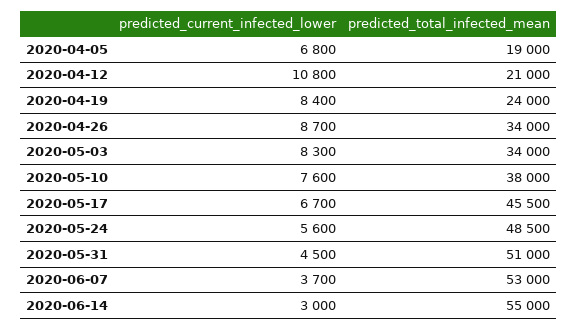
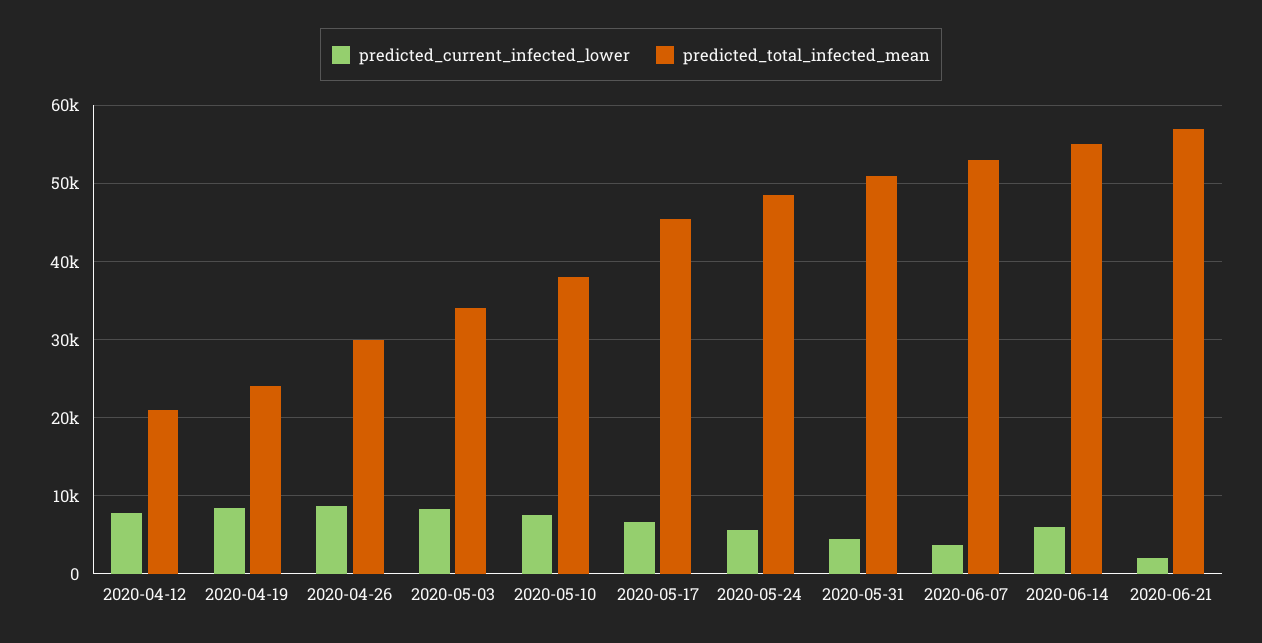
predicted_current_infected_lower, 2020-04-05: 6800 -> none
predicted_total_infected_mean, 2020-04-05: 19000 -> none
predicted_current_infected_lower, 2020-04-12: 10800 -> 8000
predicted_total_infected_mean, 2020-04-26: 34000 -> 30000
predicted_current_infected_lower, 2020-06-14: 3000 -> 6000
predicted_current_infected_lower, 2020-06-21: none -> 2000
predicted_total_infected_mean, 2020-06-21: none -> 57000

